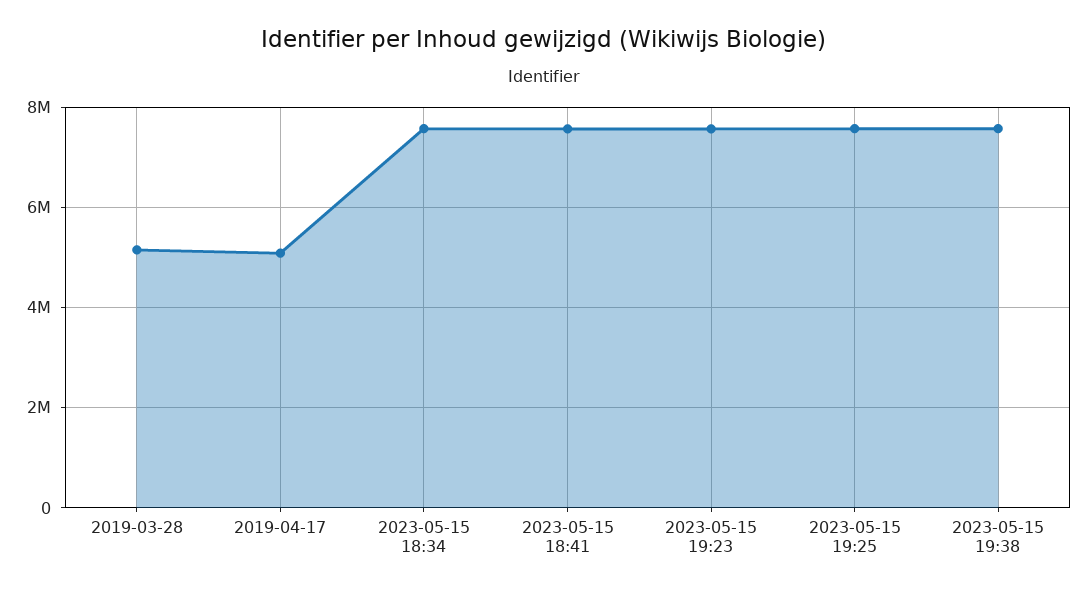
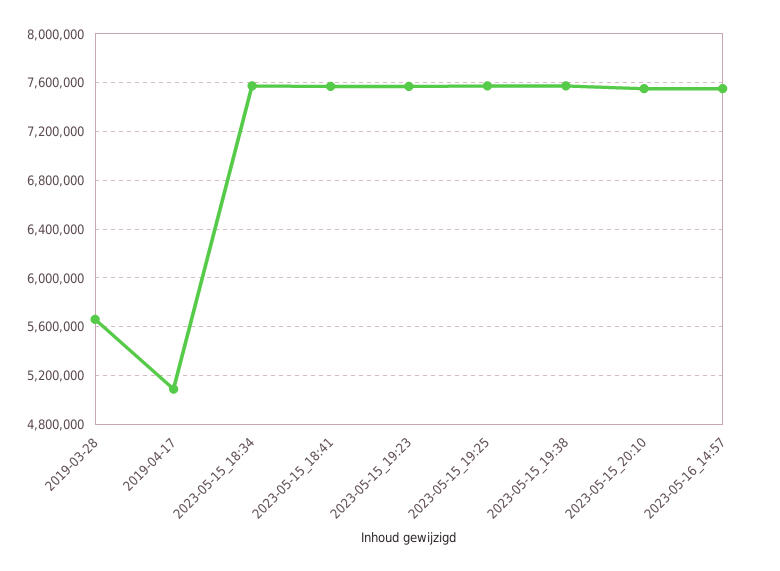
2019-03-28: 5200000 -> 5650000
2023-05-15_20:10: none -> 7550000
2023-05-16_14:57: none -> 7550000

